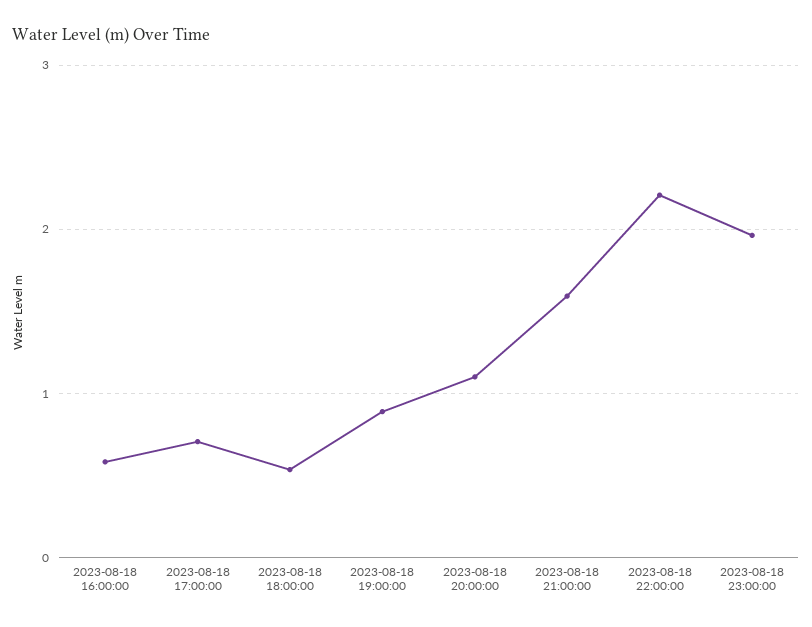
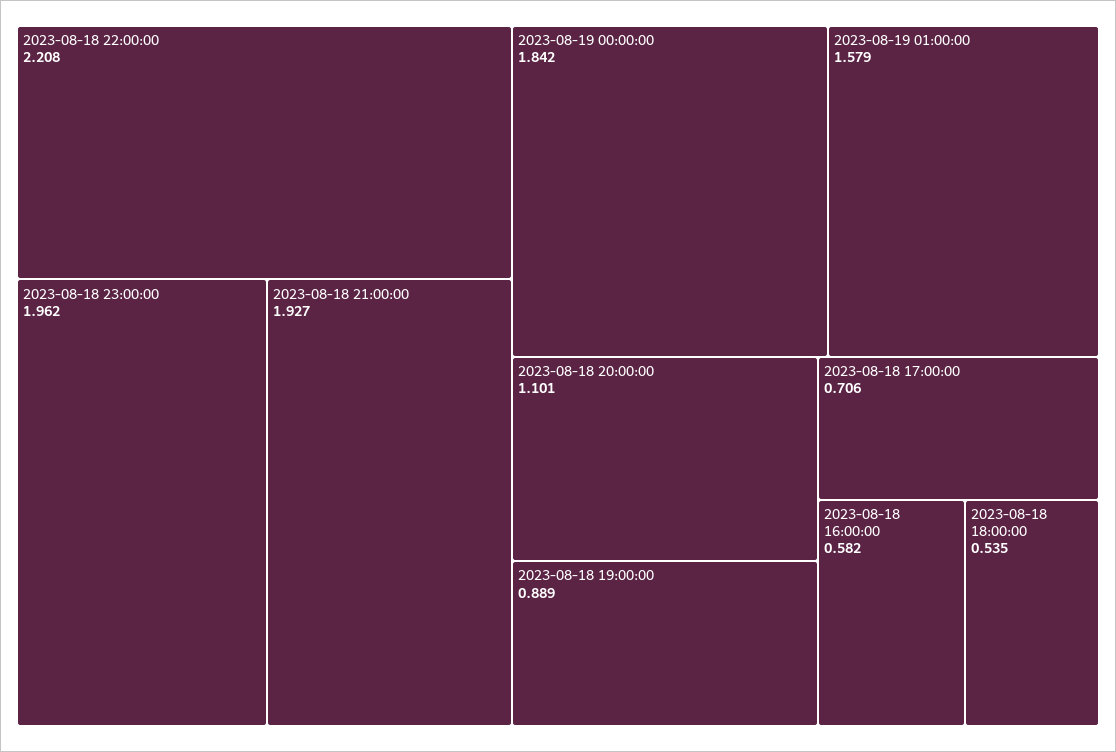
2023-08-18 21:00:00: 1.6 -> 1.927
2023-08-19 00:00:00: none -> 1.842
2023-08-19 01:00:00: none -> 1.579

